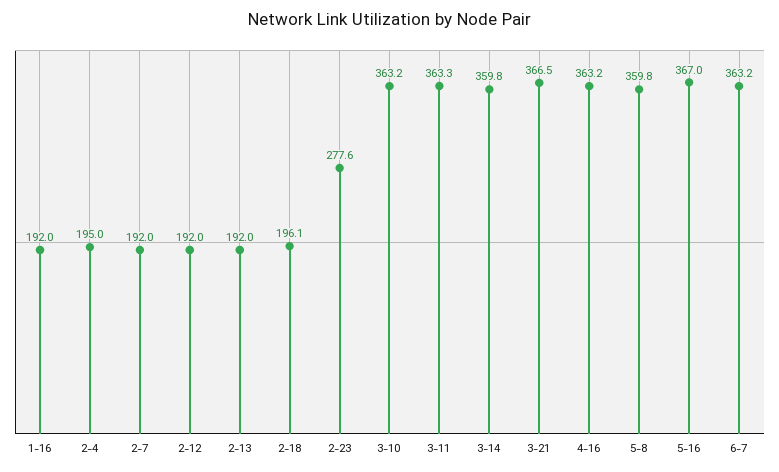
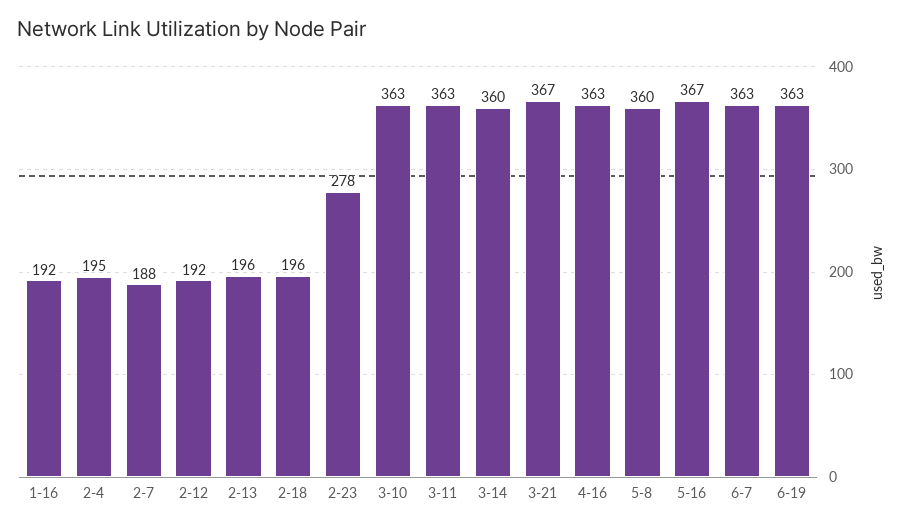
2-7: 192 -> 188
2-13: 192 -> 196
6-19: none -> 363

